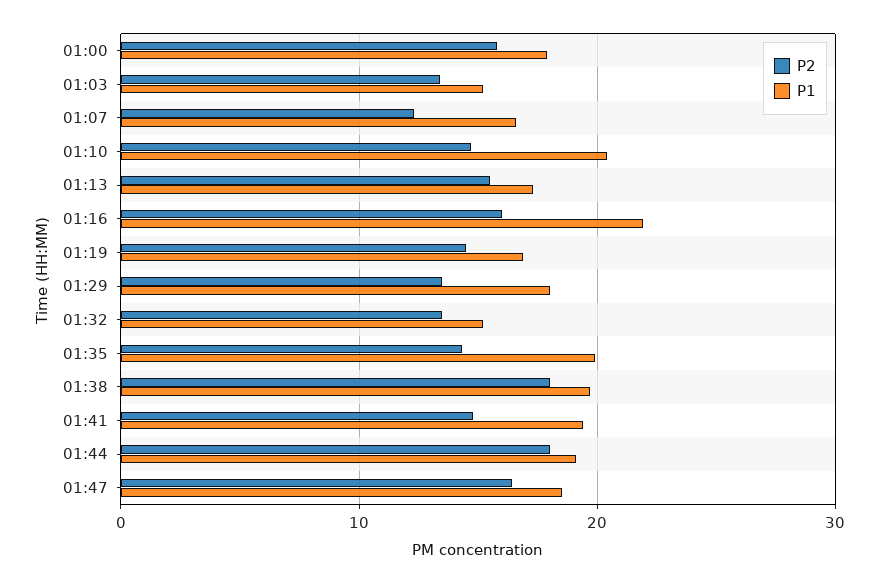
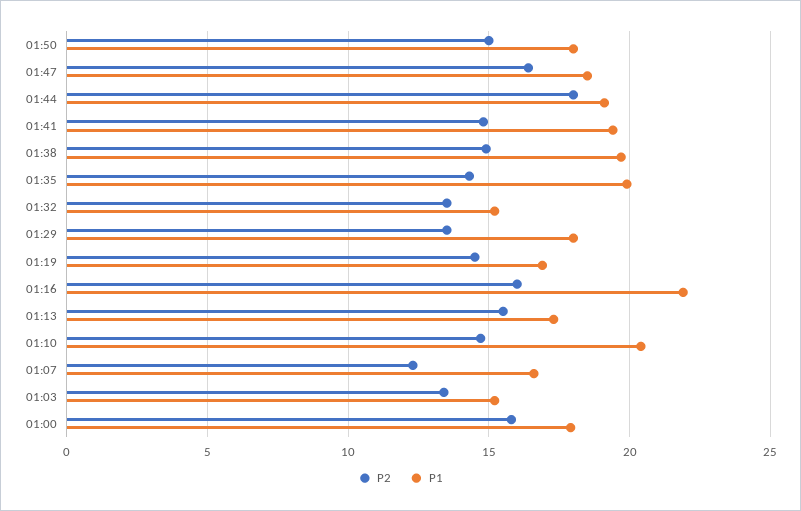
P2, 01:38: 18 -> 15
P2, 01:50: none -> 15
P1, 01:50: none -> 18

